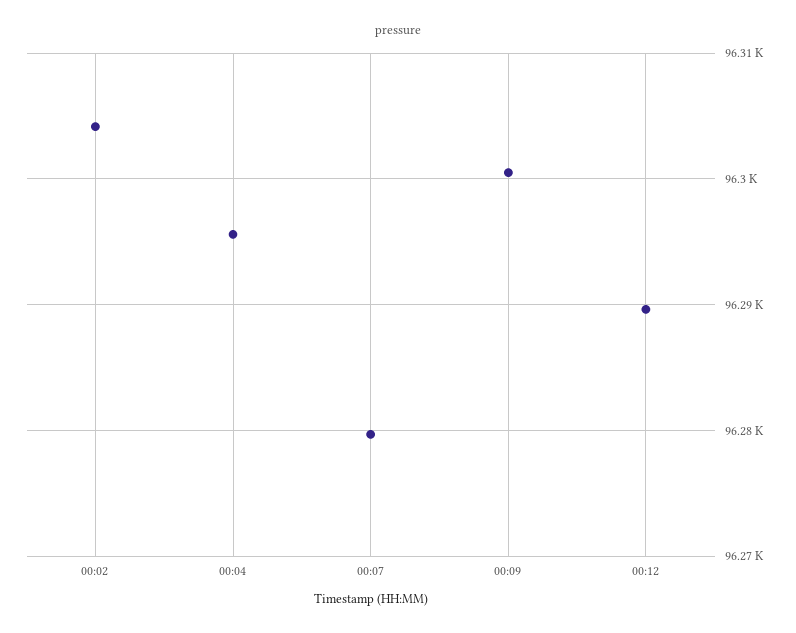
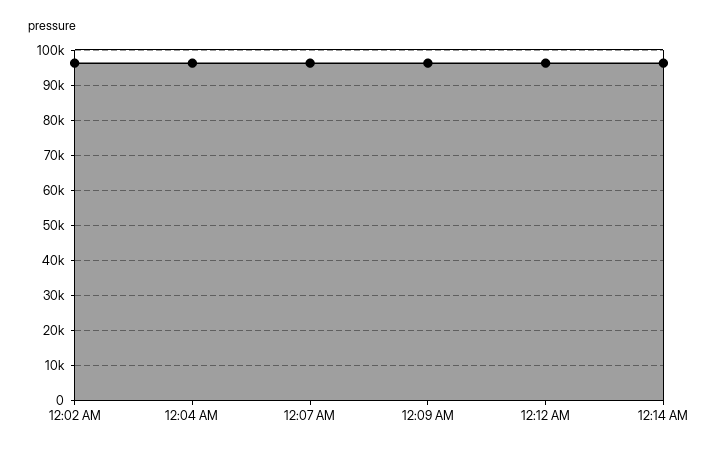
12:14 AM: none -> 96000

